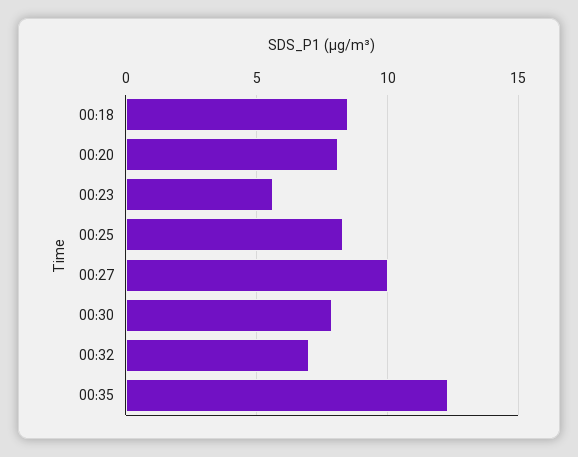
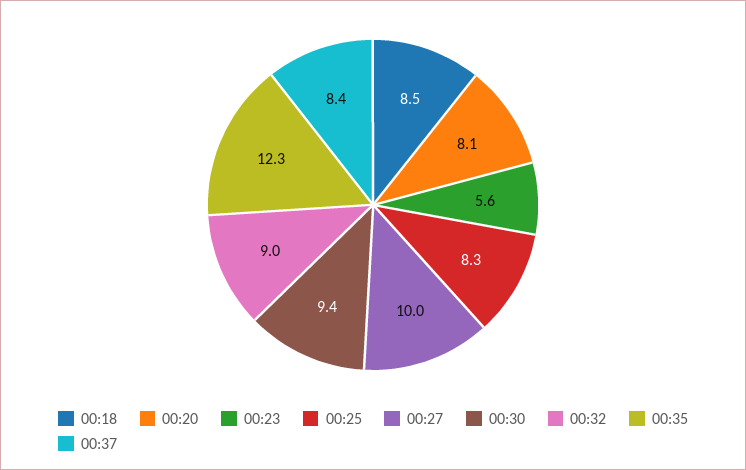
00:30: 8 -> 9.4
00:32: 7 -> 9
00:37: none -> 8.4

